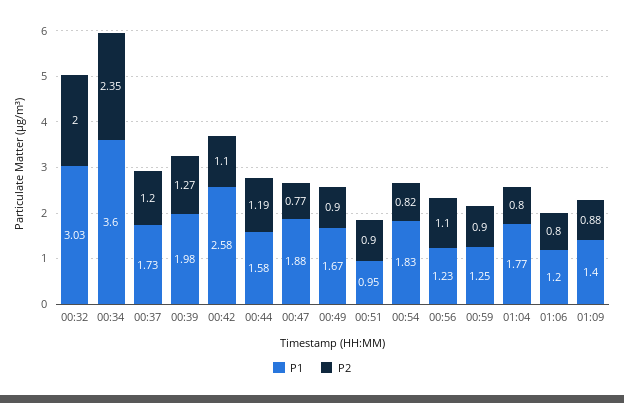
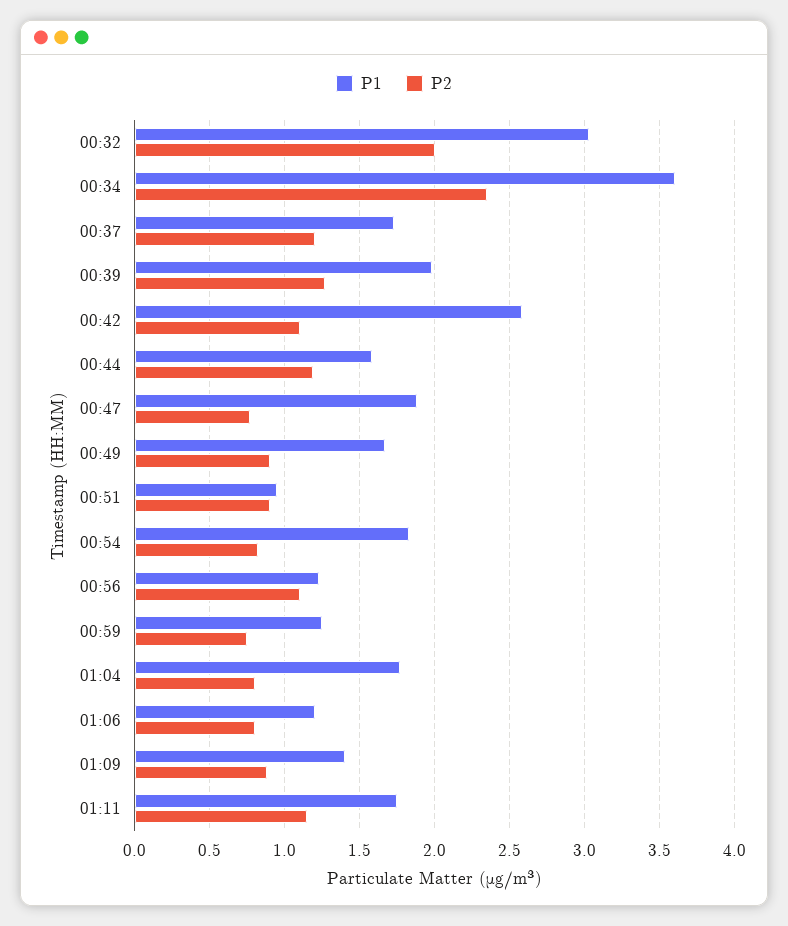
P2, 00:59: 0.9 -> 0.75
P1, 01:11: none -> 1.75
P2, 01:11: none -> 1.15

